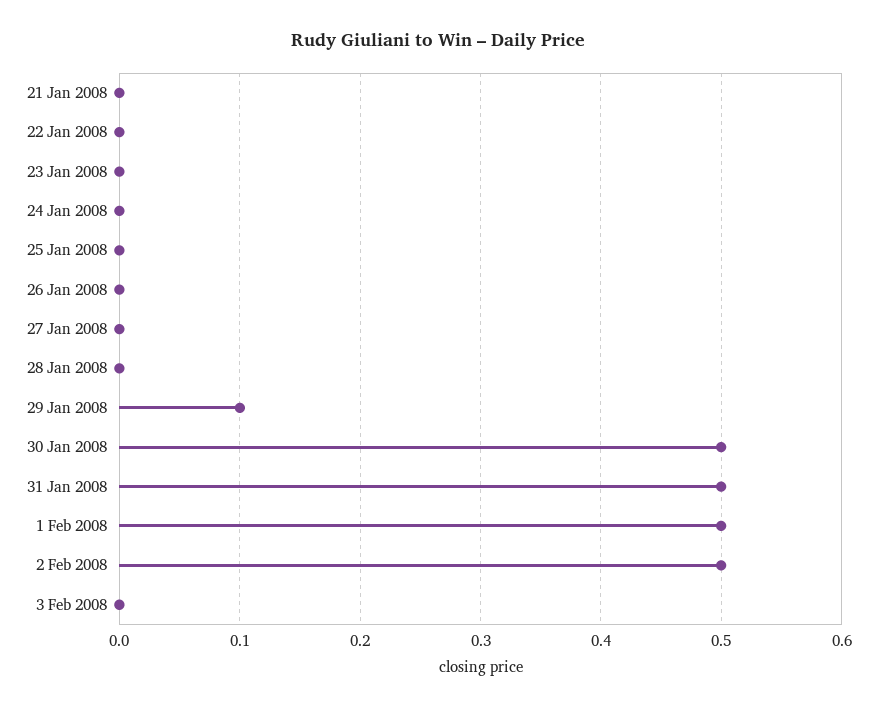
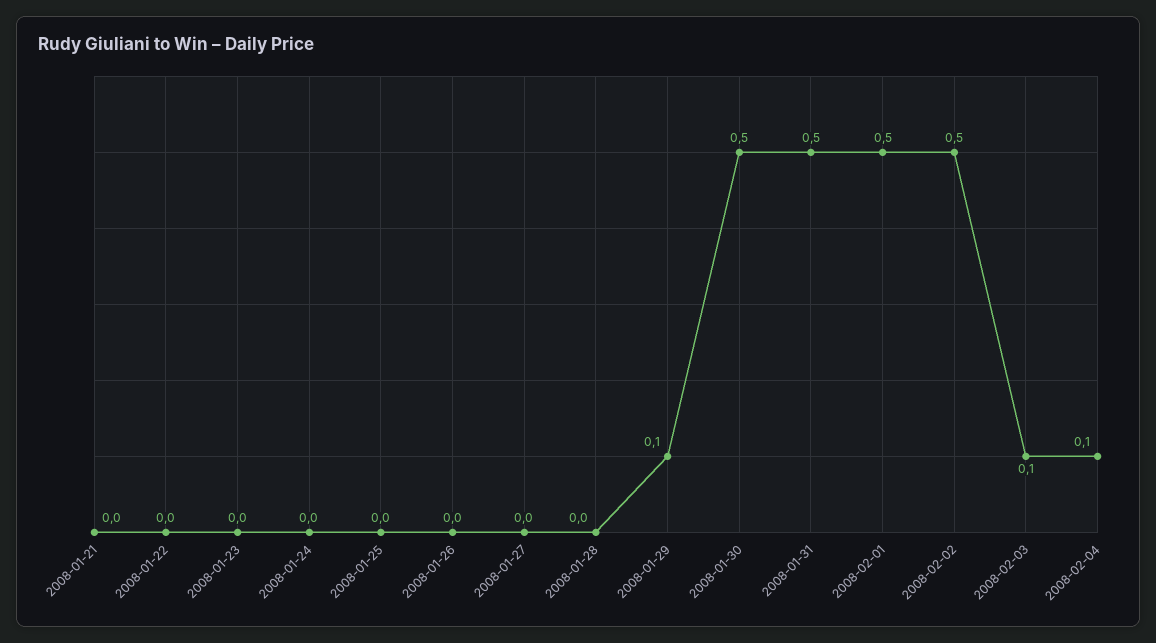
3 Feb 2008: 0 -> 0.1
2008-02-04: none -> 0.1

